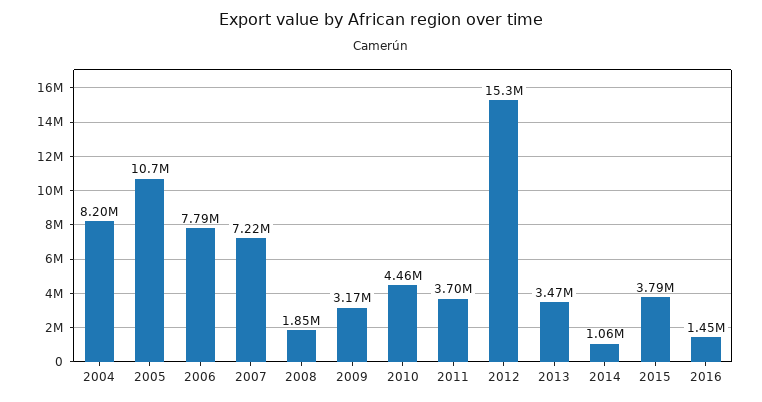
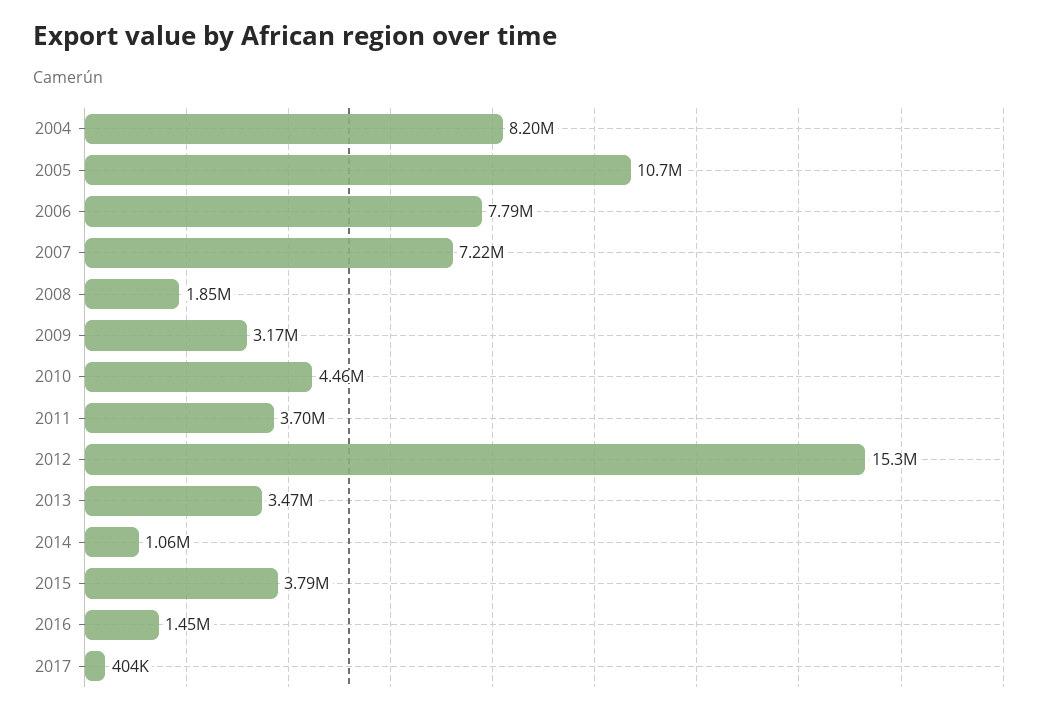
2017: none -> 404000

